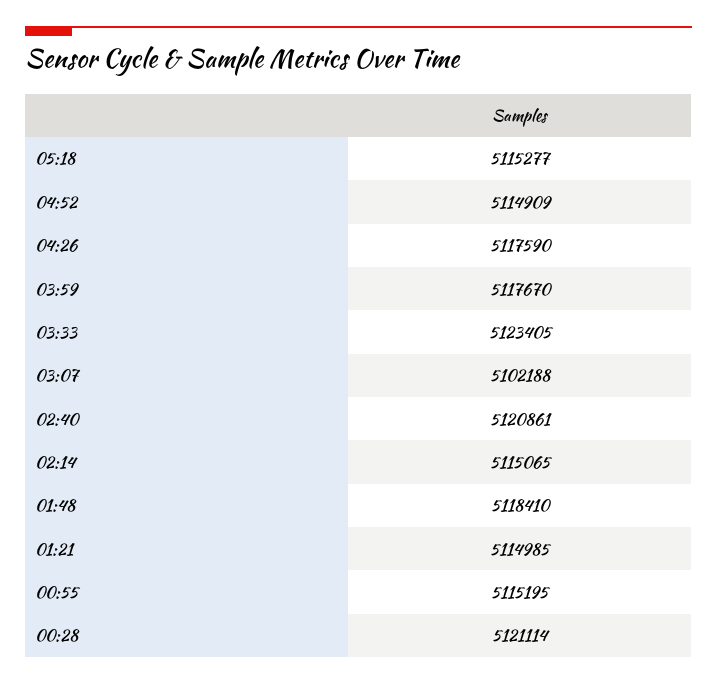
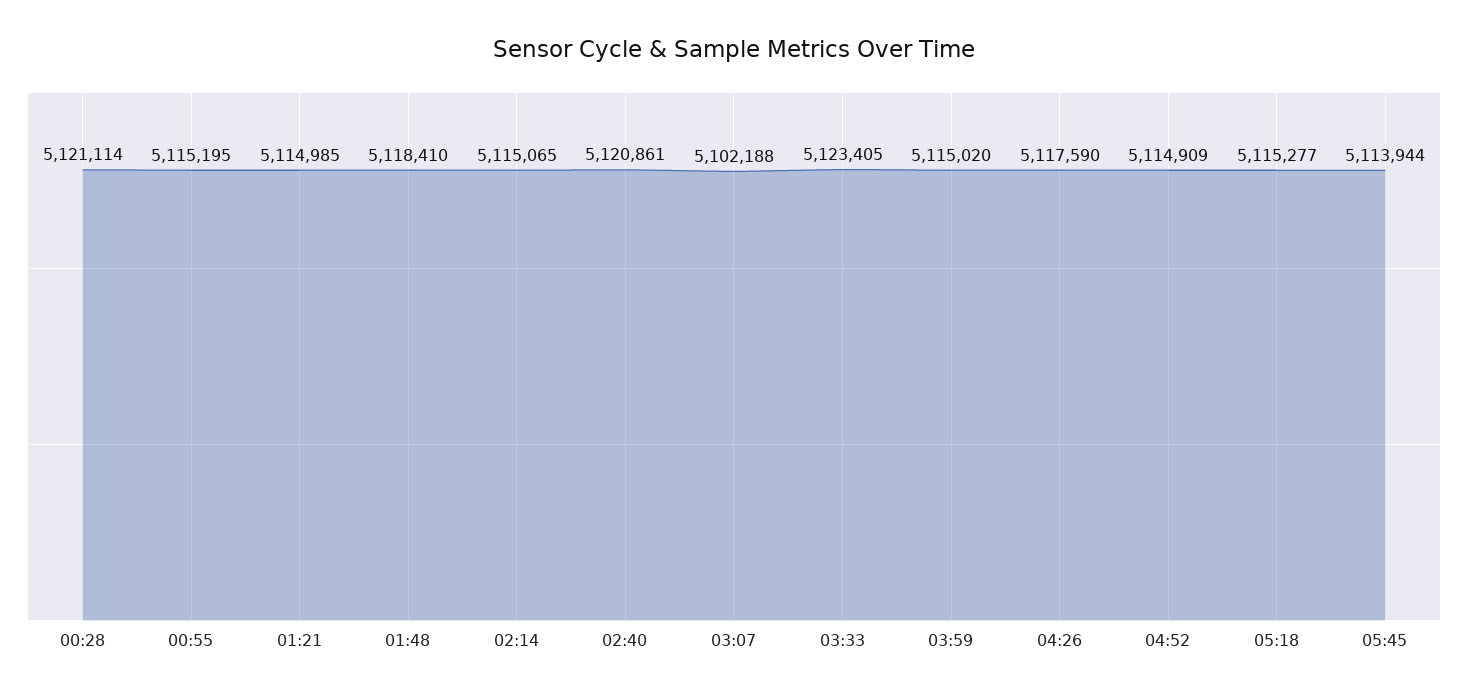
03:59: 5117670 -> 5115020
05:45: none -> 5113944

